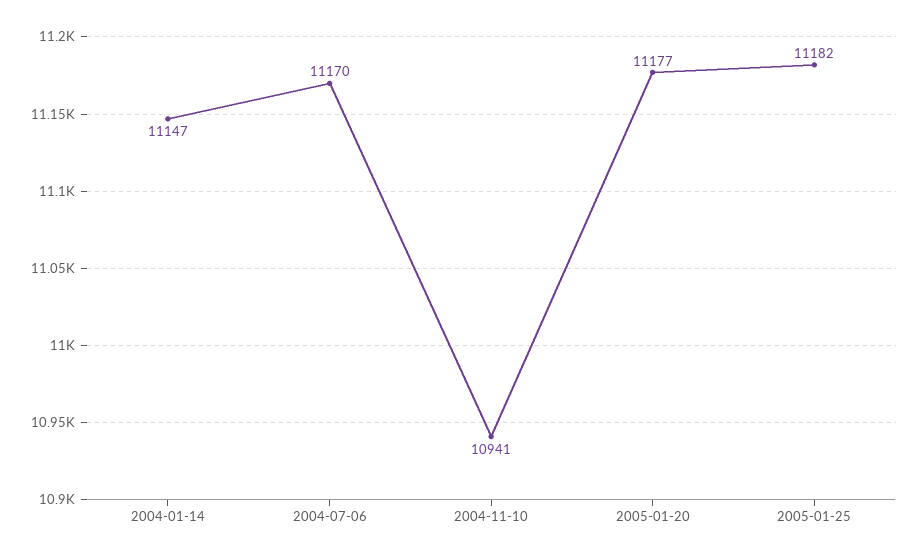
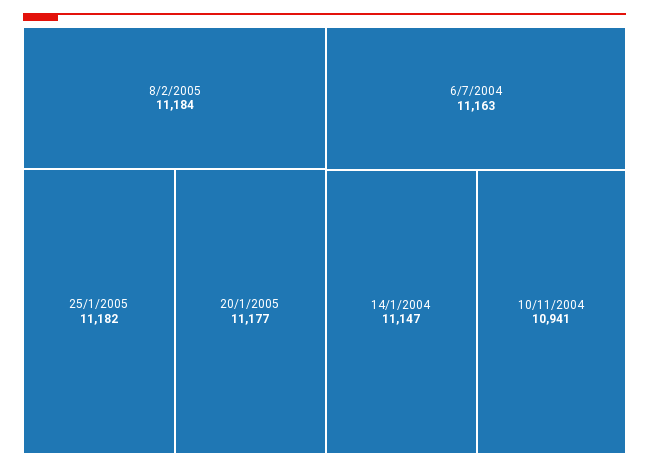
2004-07-06: 11170 -> 11163
8/2/2005: none -> 11184

